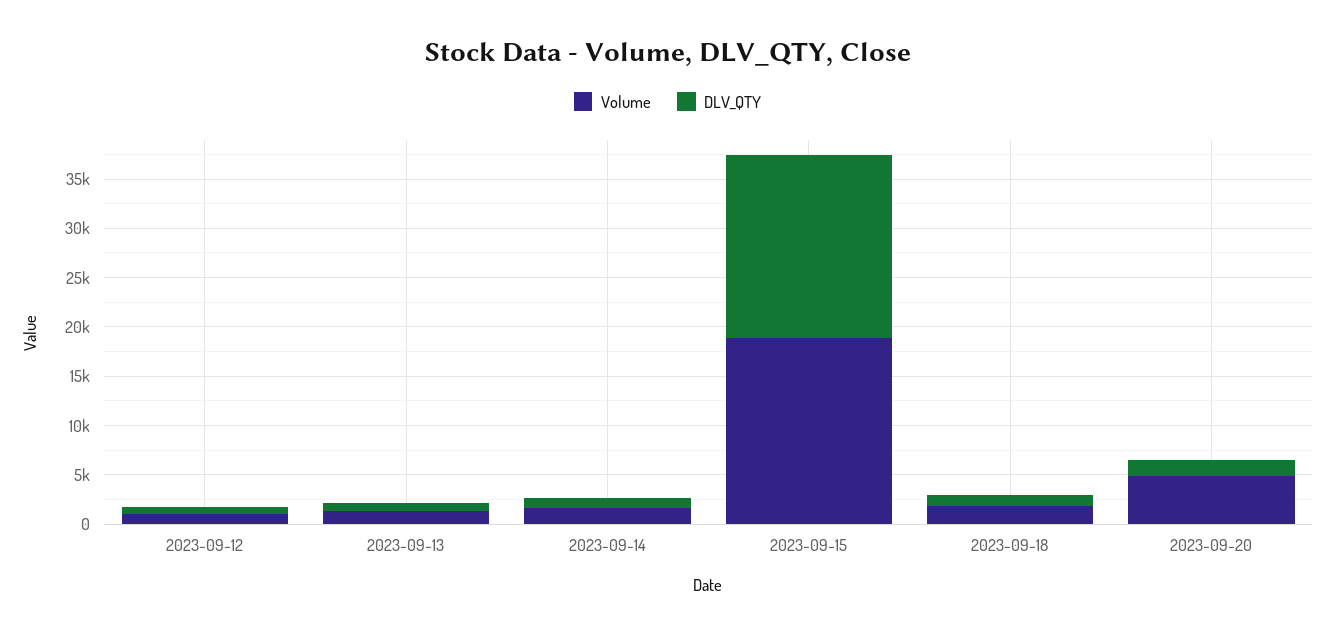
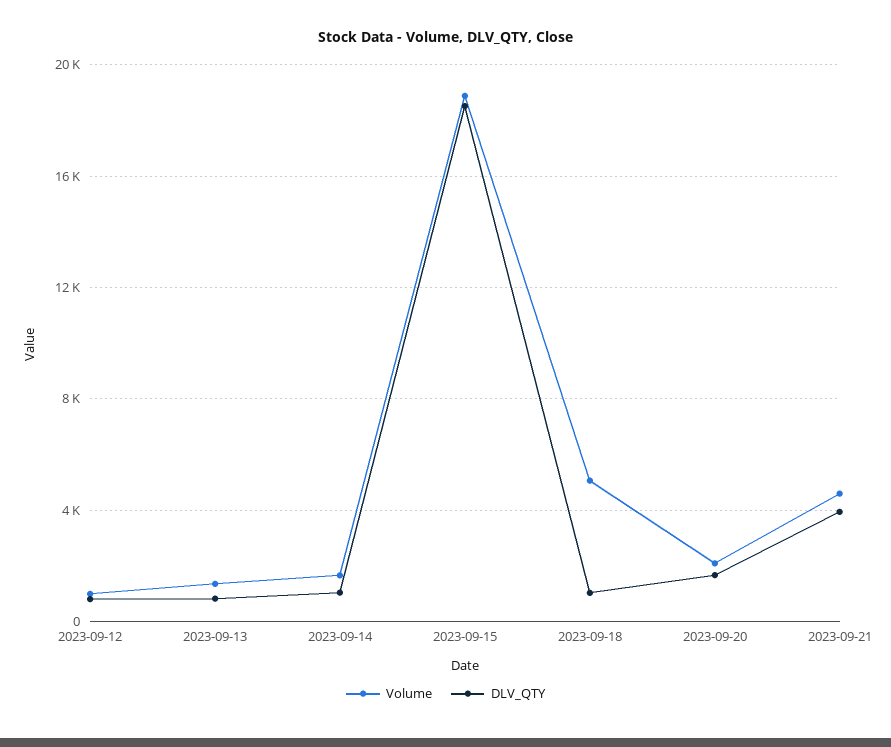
Volume, 2023-09-18: 2000 -> 5000
Volume, 2023-09-20: 5000 -> 2000
Volume, 2023-09-21: none -> 4500
DLV_QTY, 2023-09-21: none -> 4000

